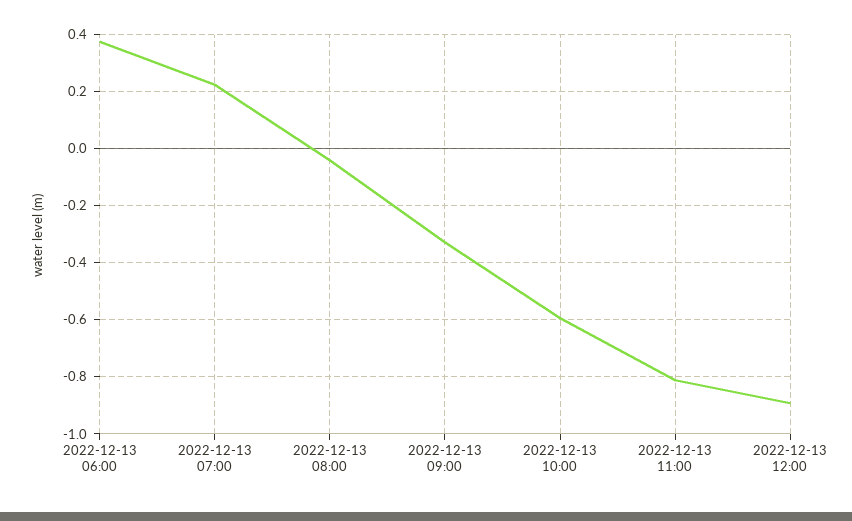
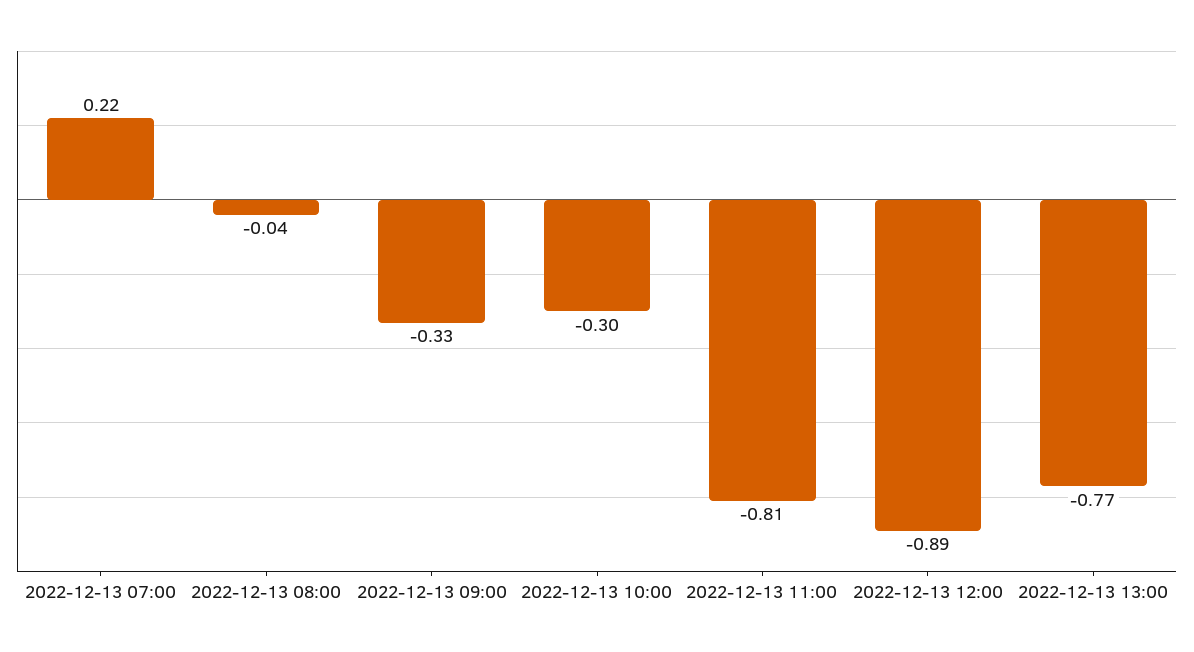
2022-12-13 06:00: 0.375 -> none
2022-12-13 10:00: -0.6 -> -0.3
2022-12-13 13:00: none -> -0.77

